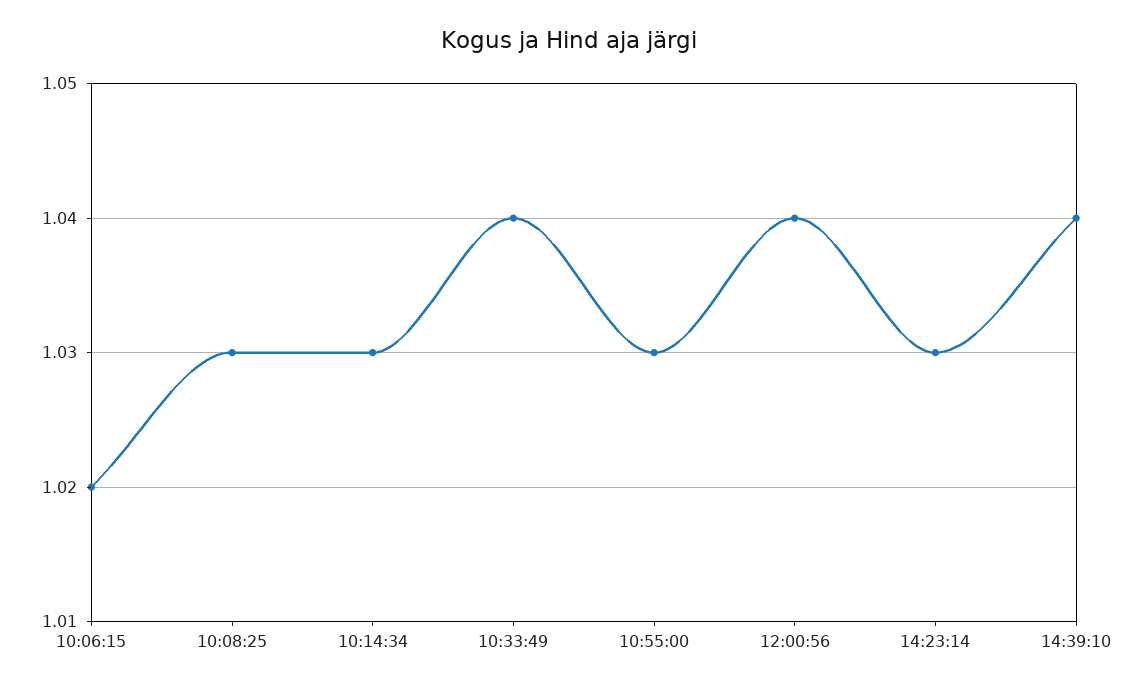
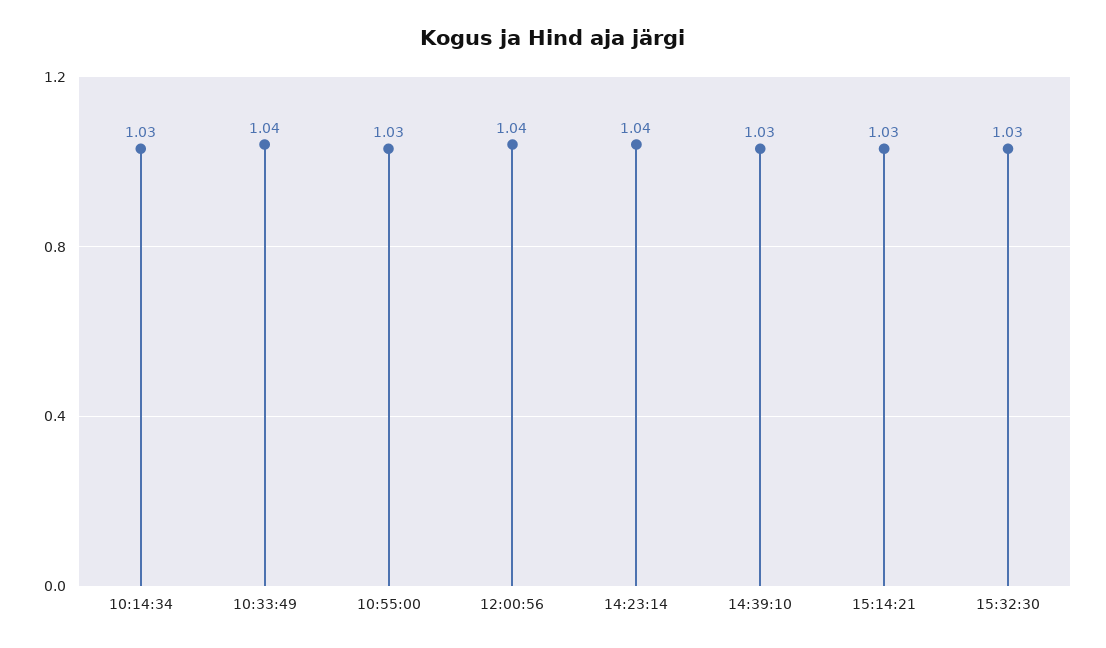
10:06:15: 1.02 -> none
10:08:25: 1.03 -> none
14:23:14: 1.03 -> 1.04
14:39:10: 1.04 -> 1.03
15:14:21: none -> 1.03
15:32:30: none -> 1.03

